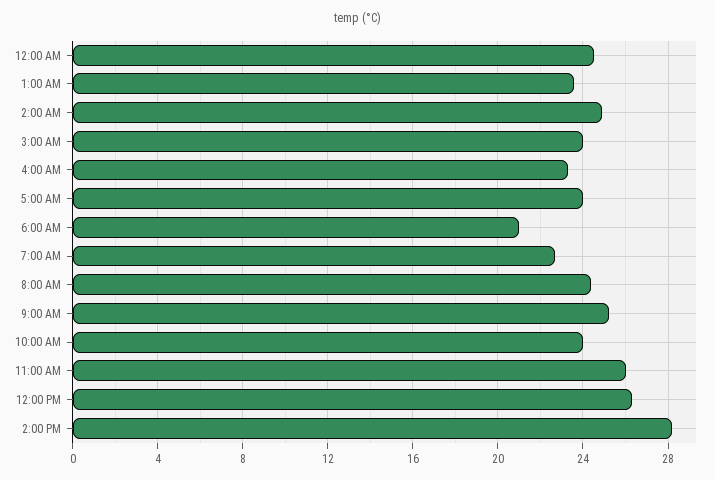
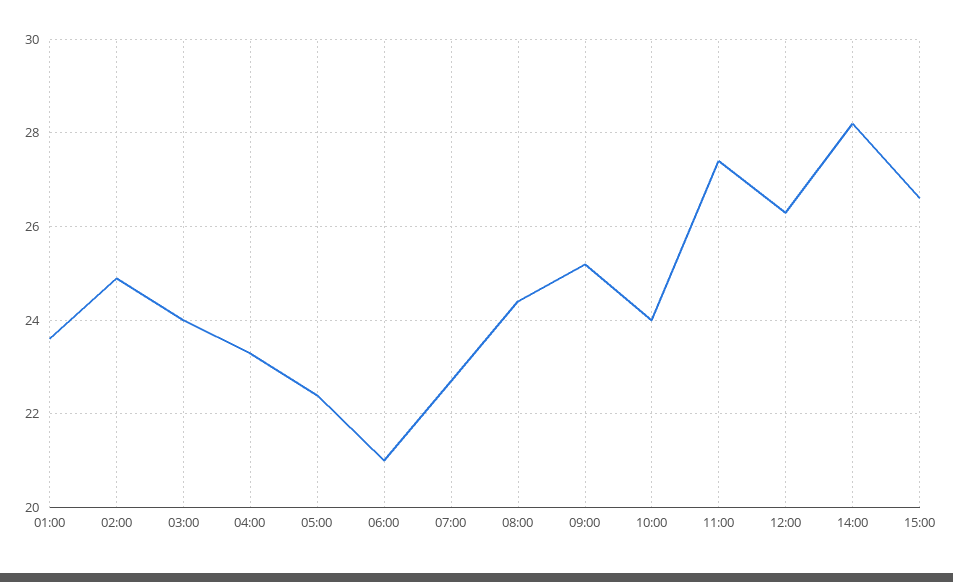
12:00 AM: 24.5 -> none
5:00 AM: 24 -> 22.5
11:00 AM: 26 -> 27.5
15:00: none -> 26.5

